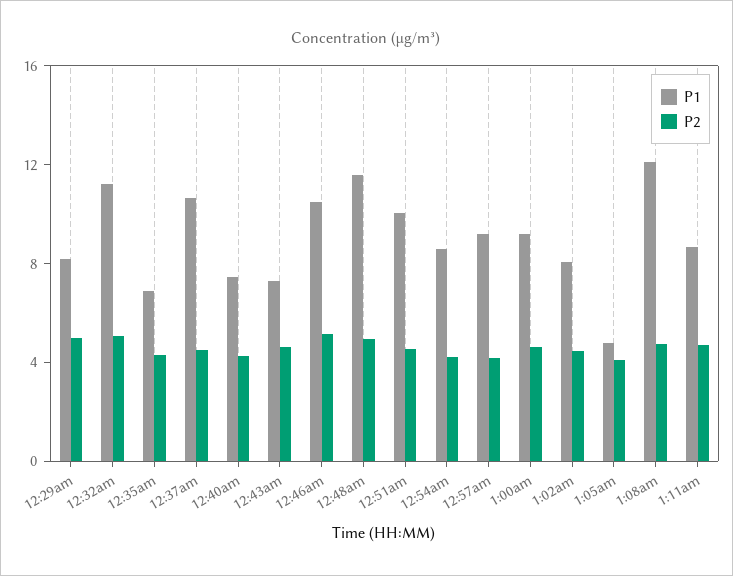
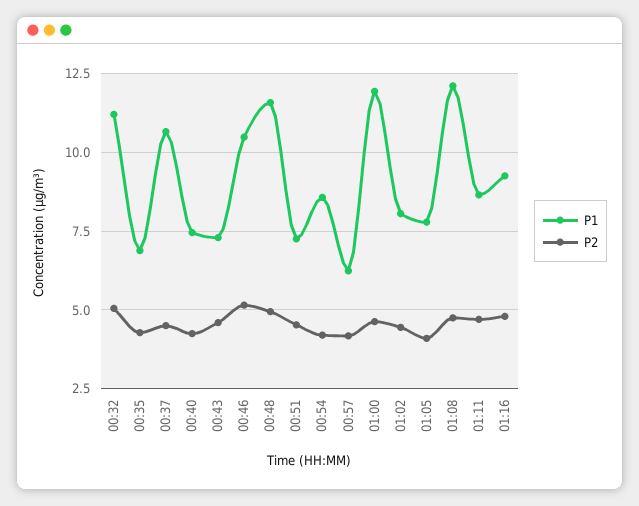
P1, 12:29am: 8 -> none
P2, 12:29am: 5 -> none
P1, 12:51am: 10 -> 7.25
P1, 12:57am: 9 -> 6.25
P1, 1:00am: 9 -> 12
P1, 1:05am: 5 -> 7.75
P1, 01:16: none -> 9.25
P2, 01:16: none -> 4.75

